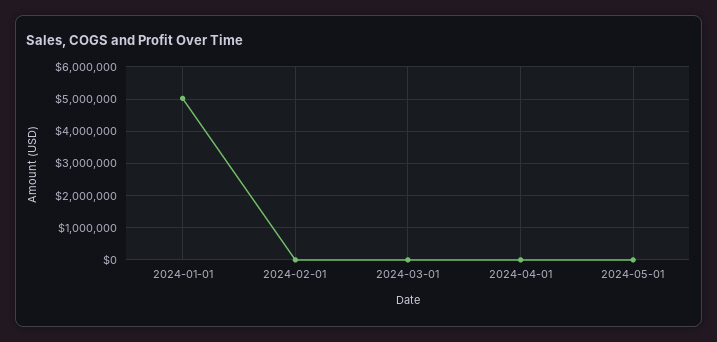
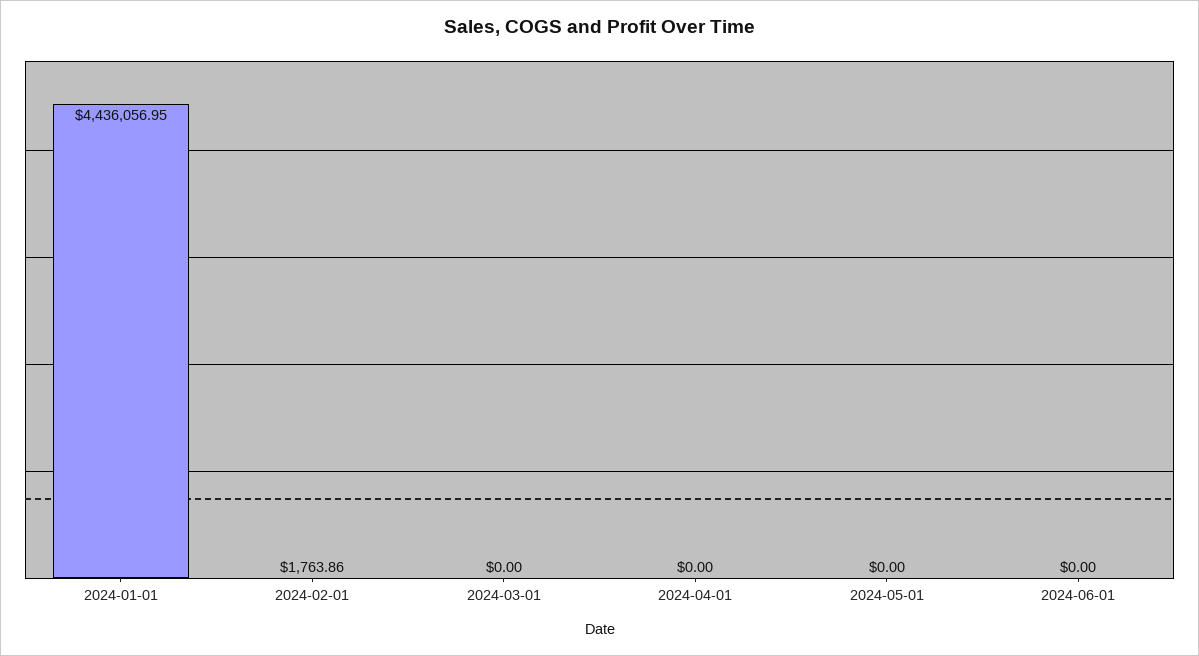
2024-01-01: 5000000 -> 4436056.95
2024-06-01: none -> 0

